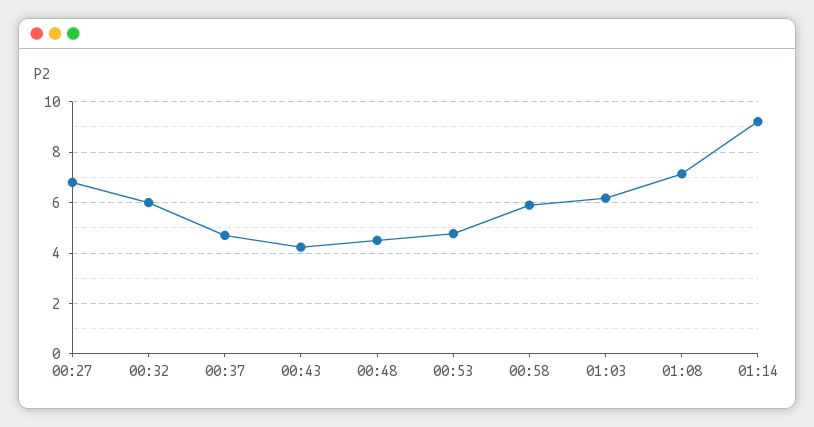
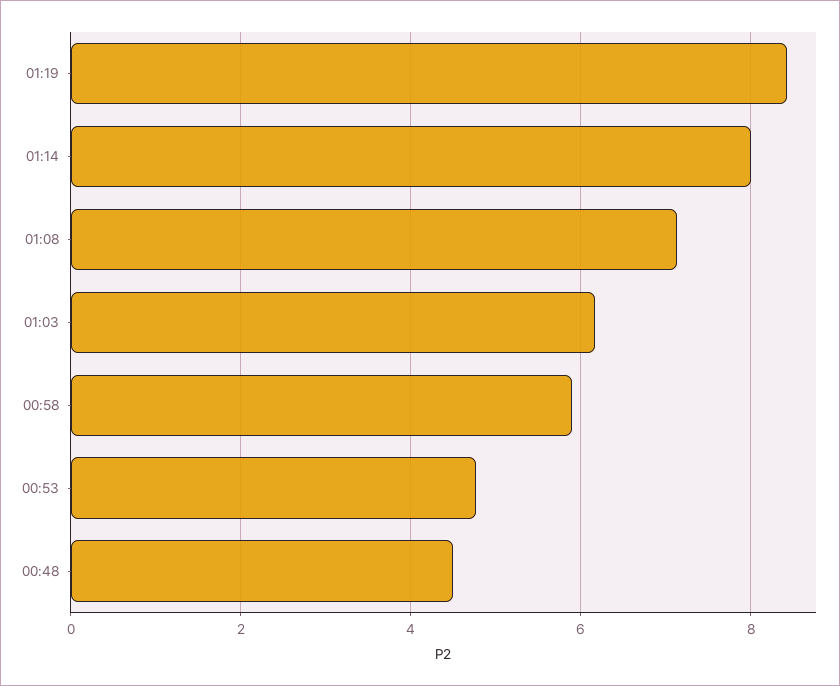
00:27: 6.75 -> none
00:32: 6 -> none
00:37: 4.75 -> none
00:43: 4.25 -> none
01:14: 9.25 -> 8
01:19: none -> 8.4

